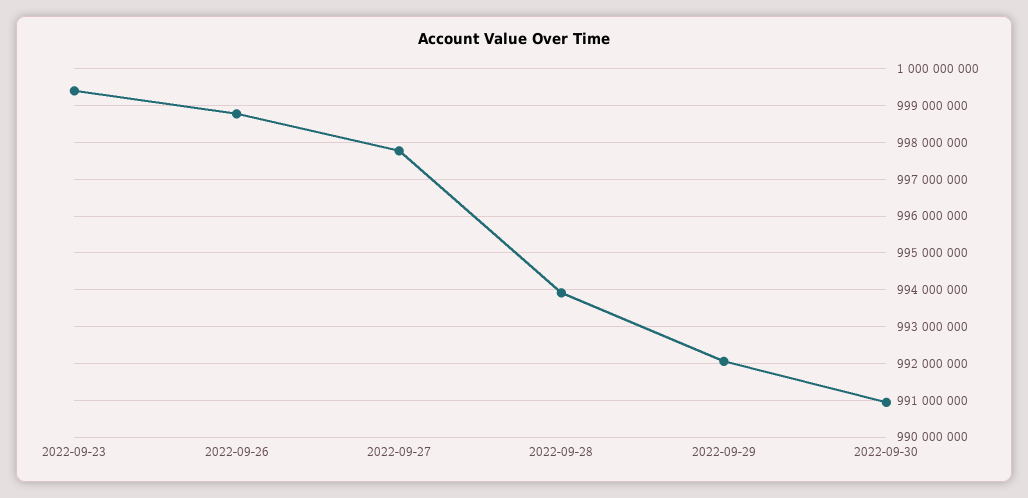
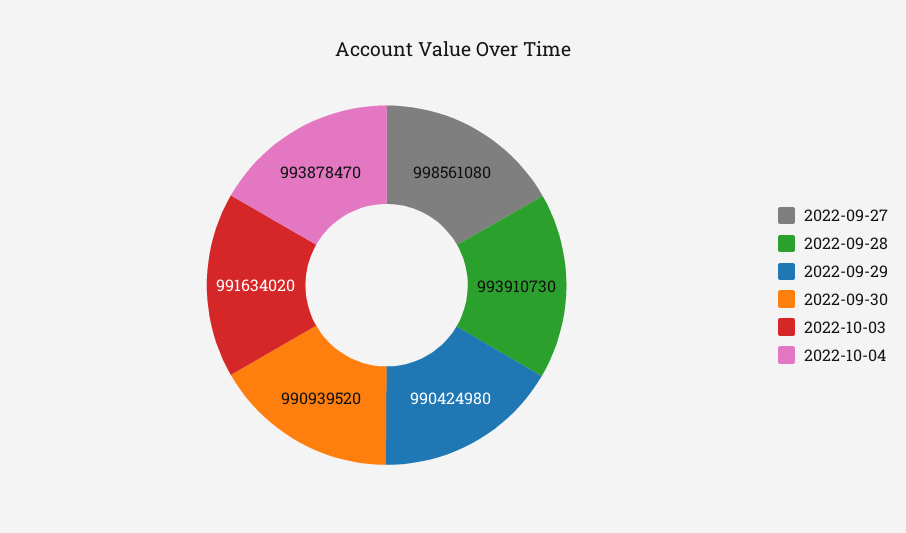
2022-09-23: 999400000 -> none
2022-09-26: 998800000 -> none
2022-09-27: 997800000 -> 998561080
2022-09-29: 992000000 -> 990424980
2022-10-03: none -> 991634020
2022-10-04: none -> 993878470

